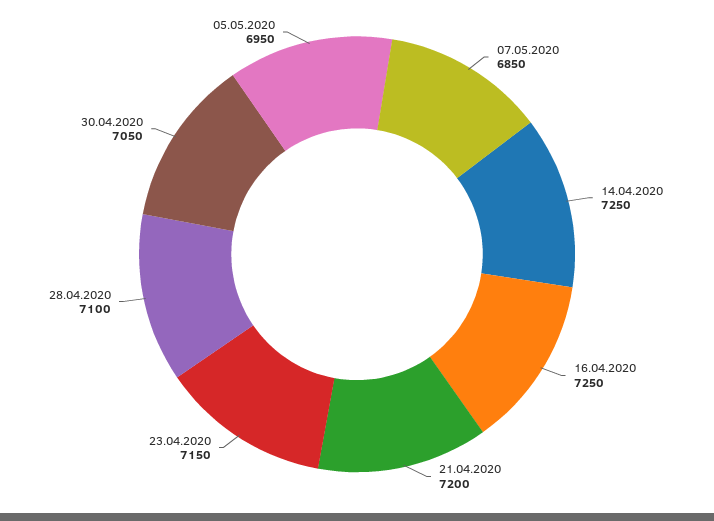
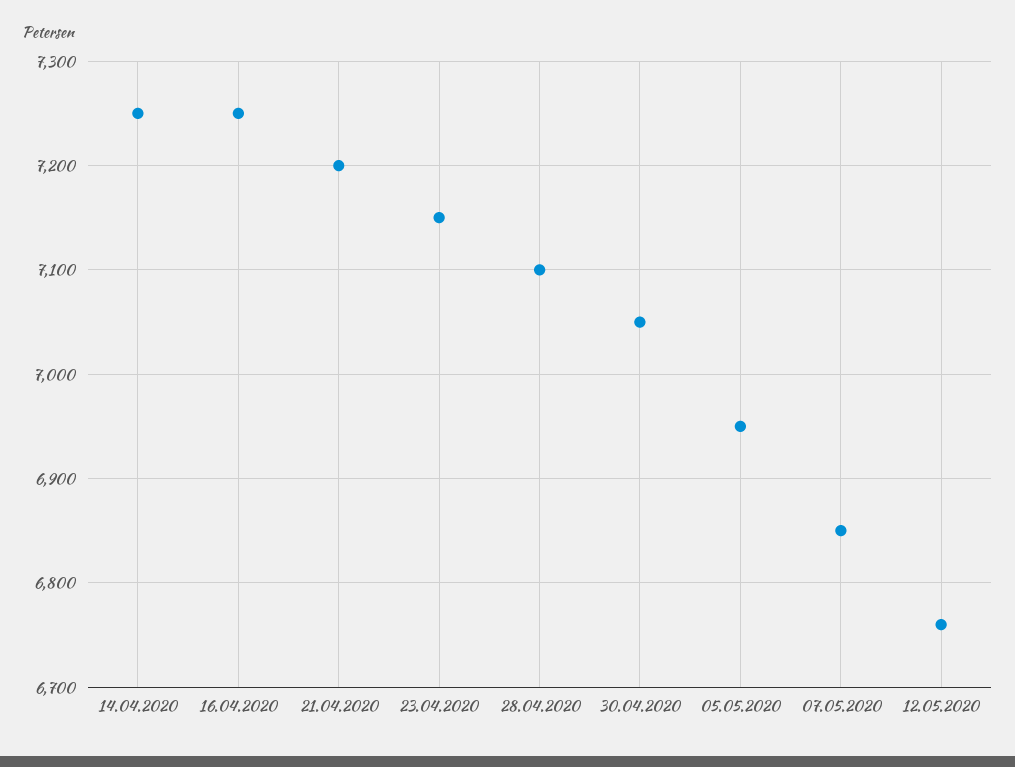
12.05.2020: none -> 6760

